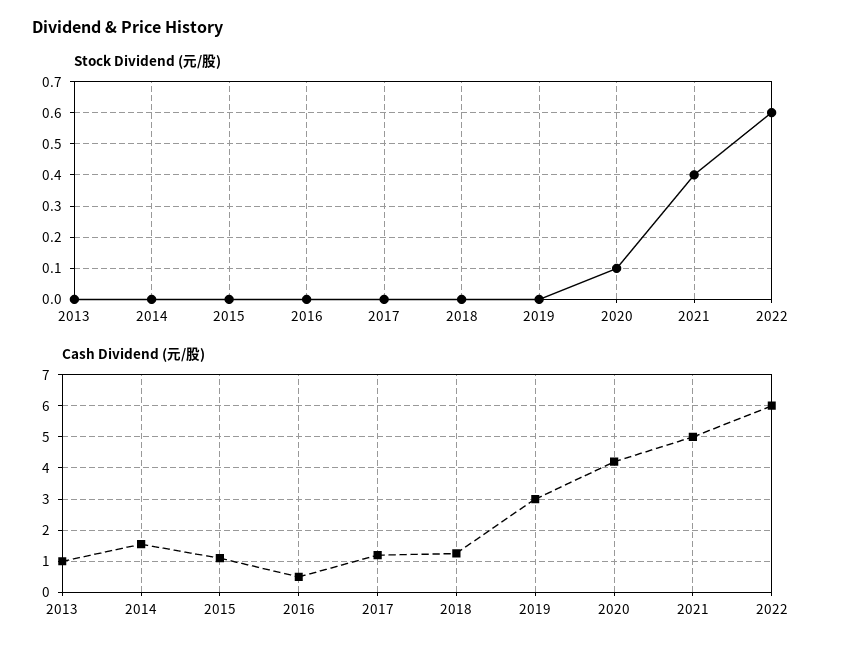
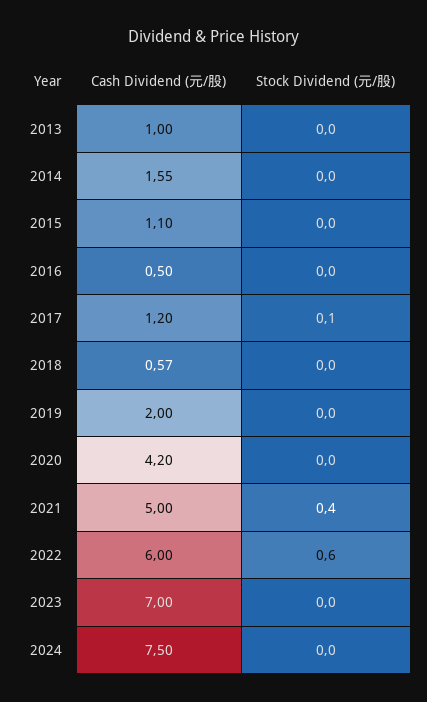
Stock Dividend (元/股), 2017: 0 -> 0.1
Stock Dividend (元/股), 2020: 0.1 -> 0
Cash Dividend (元/股), 2018: 1.2 -> 0.57
Cash Dividend (元/股), 2019: 3 -> 2
Cash Dividend (元/股), 2023: none -> 7
Stock Dividend (元/股), 2023: none -> 0
Cash Dividend (元/股), 2024: none -> 7.5
Stock Dividend (元/股), 2024: none -> 0

